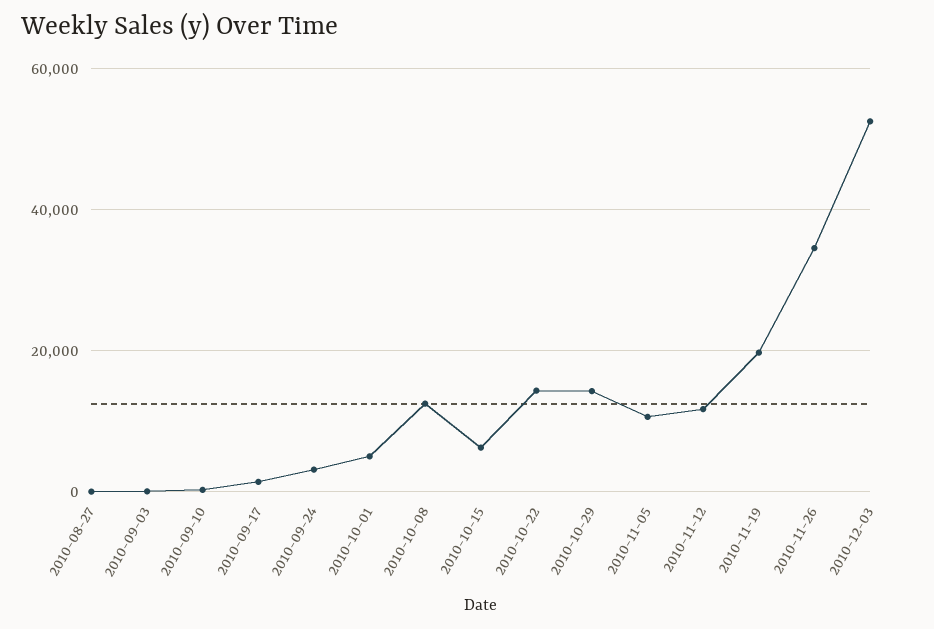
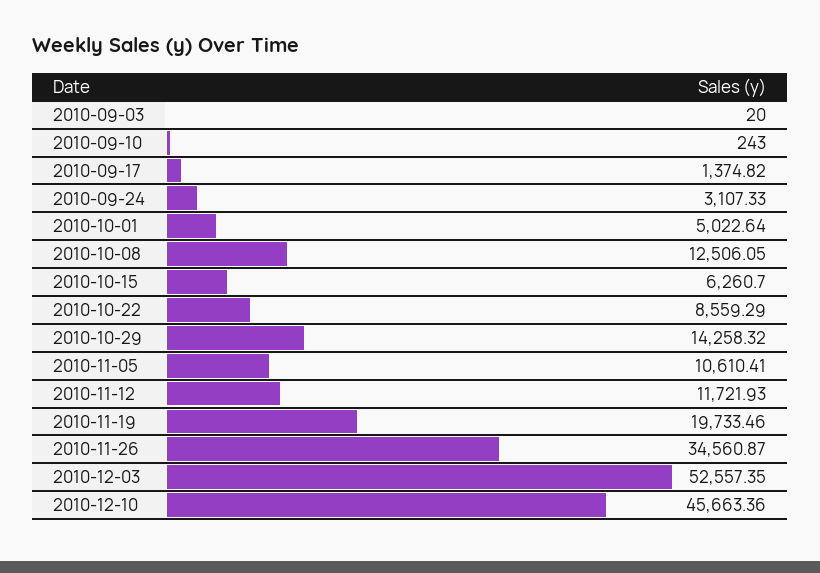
2010-08-27: 0 -> none
2010-10-22: 14000 -> 8559.29
2010-12-10: none -> 45663.36

